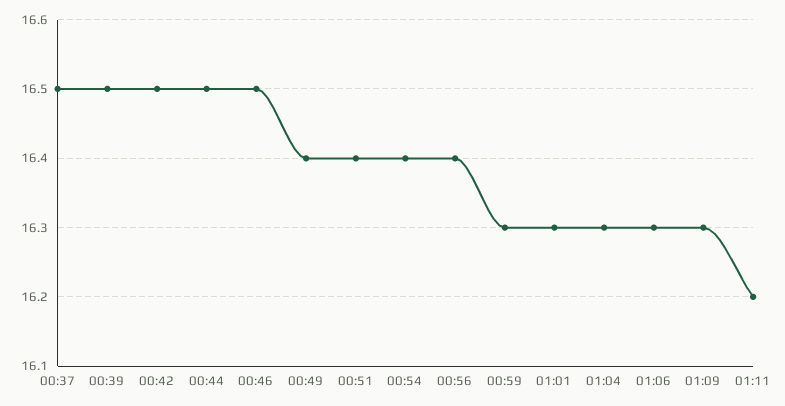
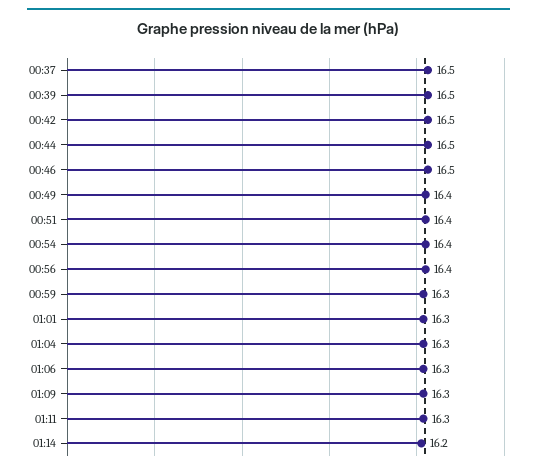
01:11: 16.2 -> 16.3
01:14: none -> 16.2

